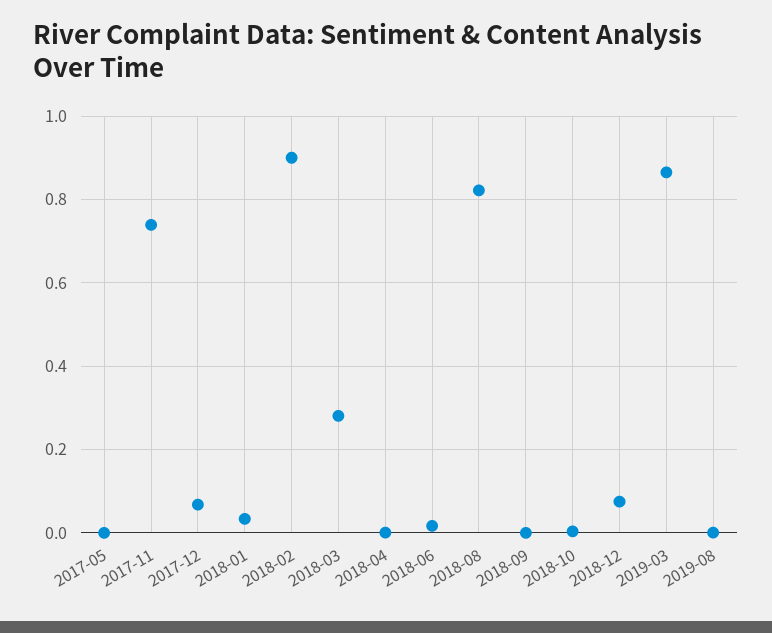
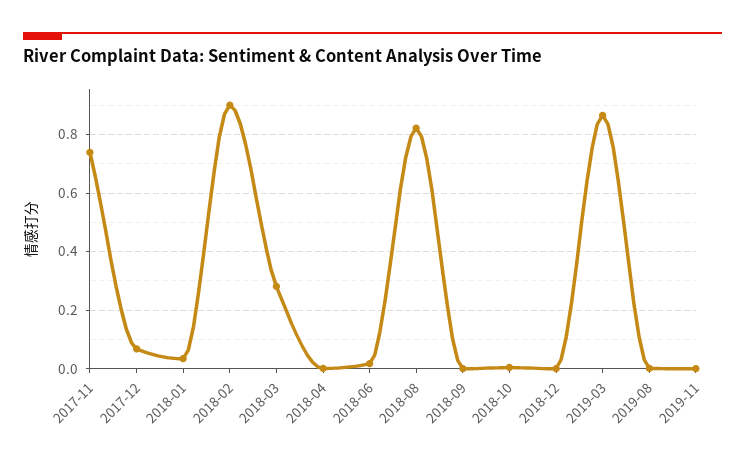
2017-05: 0 -> none
2018-12: 0.08 -> 0
2019-11: none -> 0

